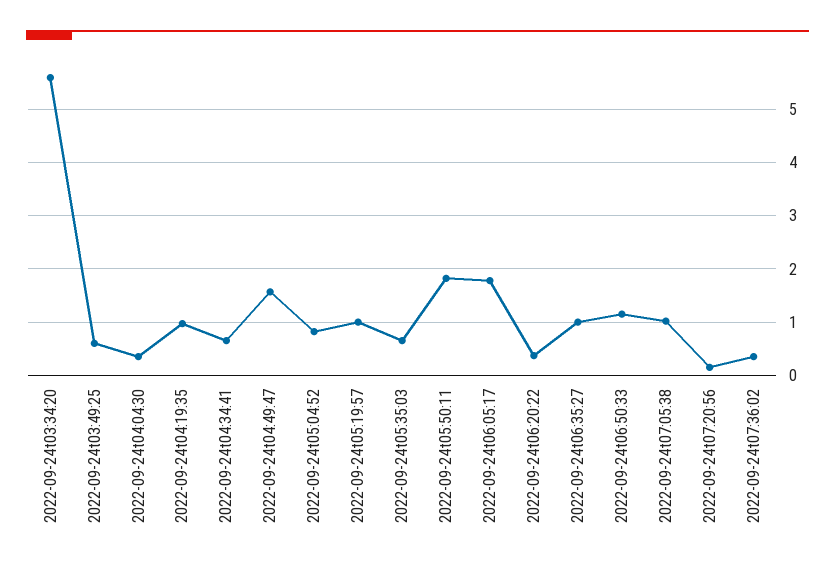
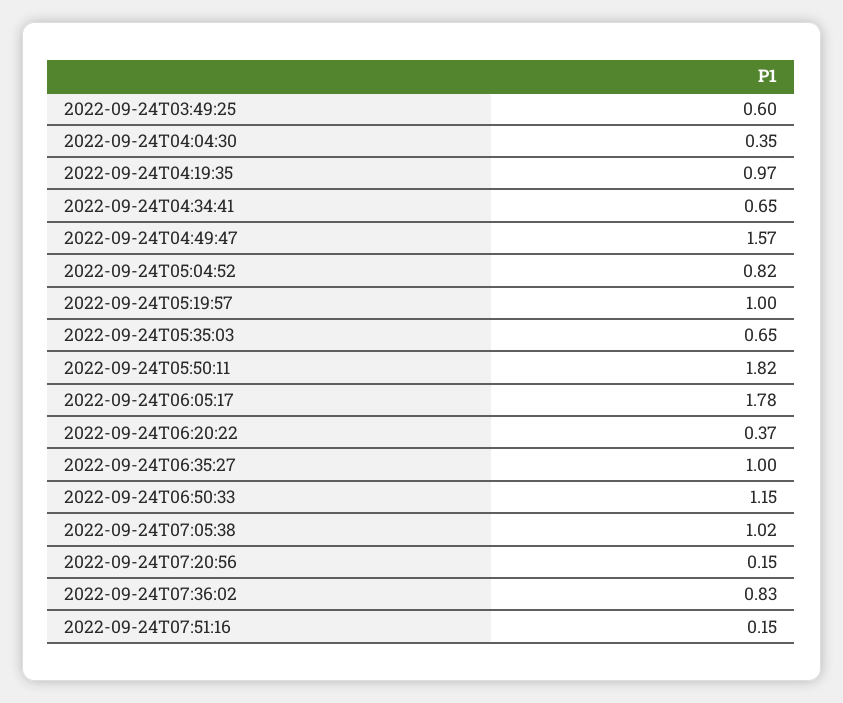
2022-09-24t03:34:20: 5.6 -> none
2022-09-24t07:36:02: 0.4 -> 0.83
2022-09-24T07:51:16: none -> 0.15

